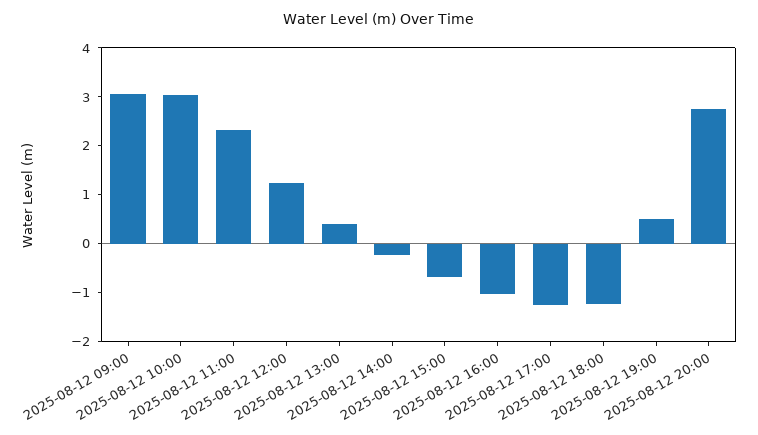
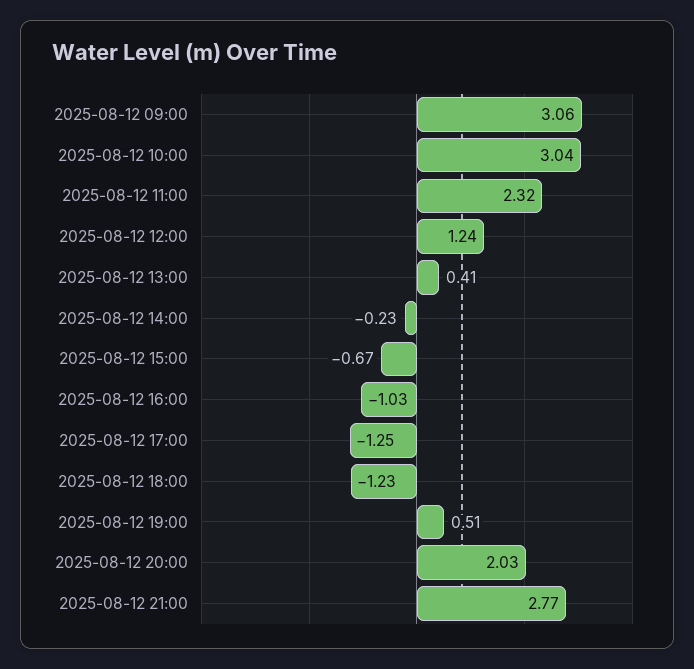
2025-08-12 20:00: 2.8 -> 2.03
2025-08-12 21:00: none -> 2.77

